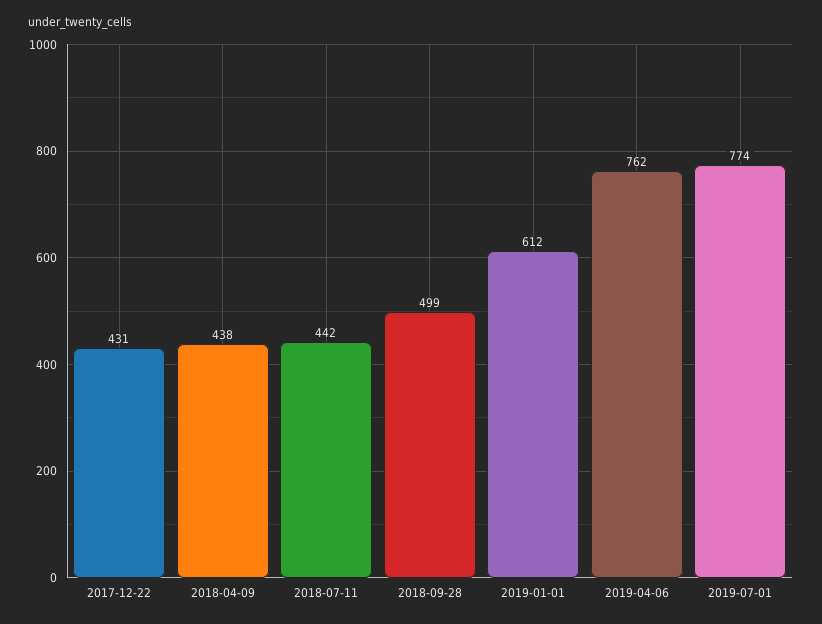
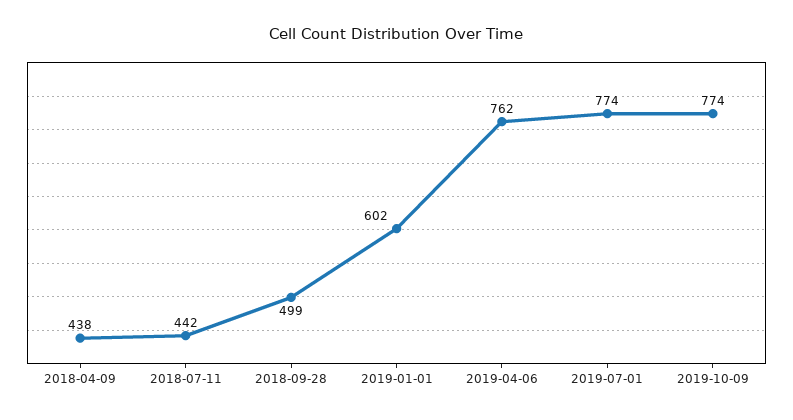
2017-12-22: 431 -> none
2019-01-01: 612 -> 602
2019-10-09: none -> 774

